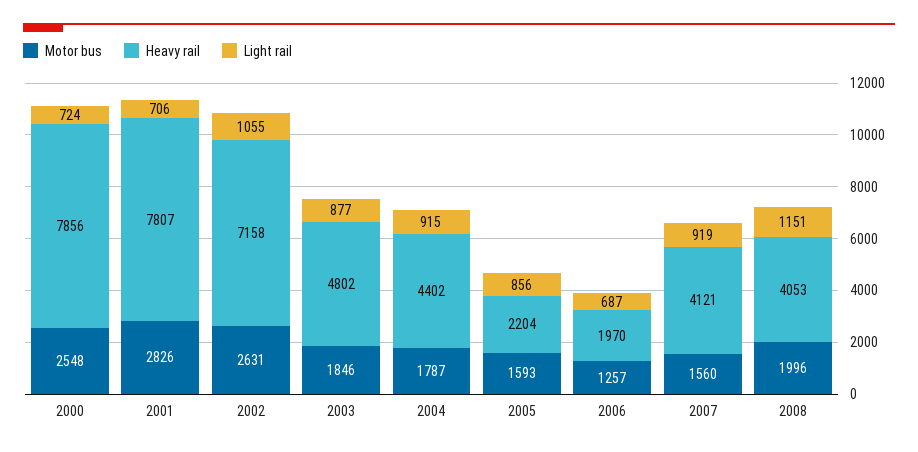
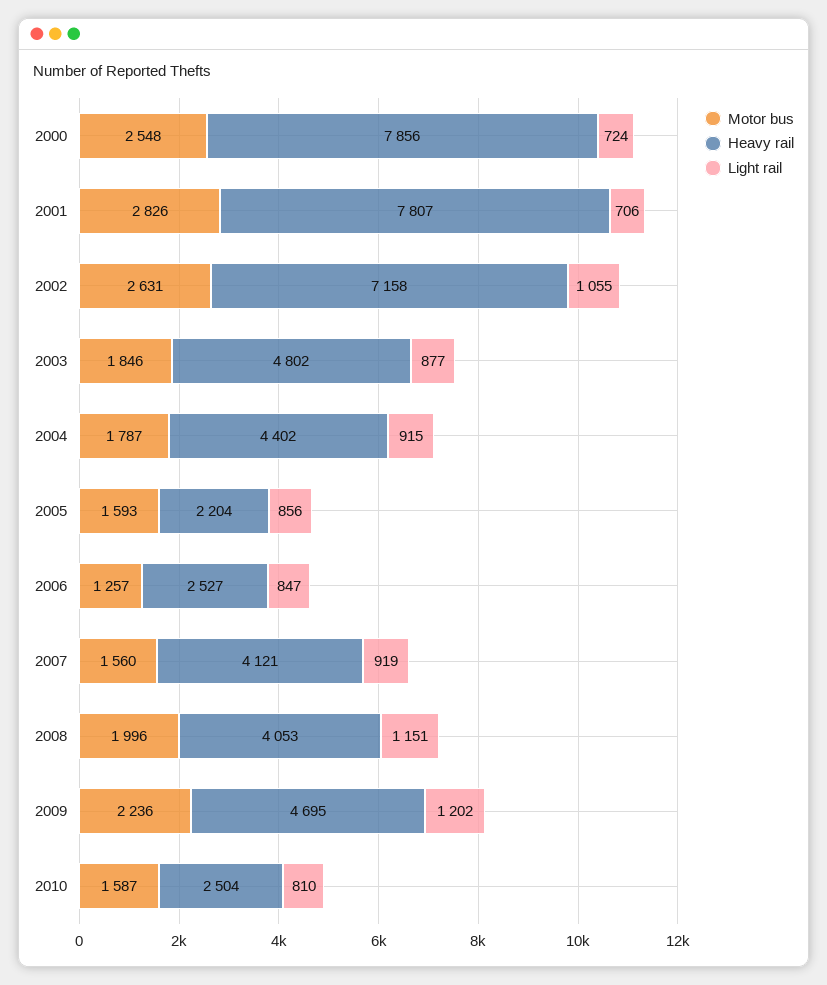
Heavy rail, 2006: 1970 -> 2527
Light rail, 2006: 687 -> 847
Motor bus, 2009: none -> 2236
Heavy rail, 2009: none -> 4695
Light rail, 2009: none -> 1202
Motor bus, 2010: none -> 1587
Heavy rail, 2010: none -> 2504
Light rail, 2010: none -> 810

